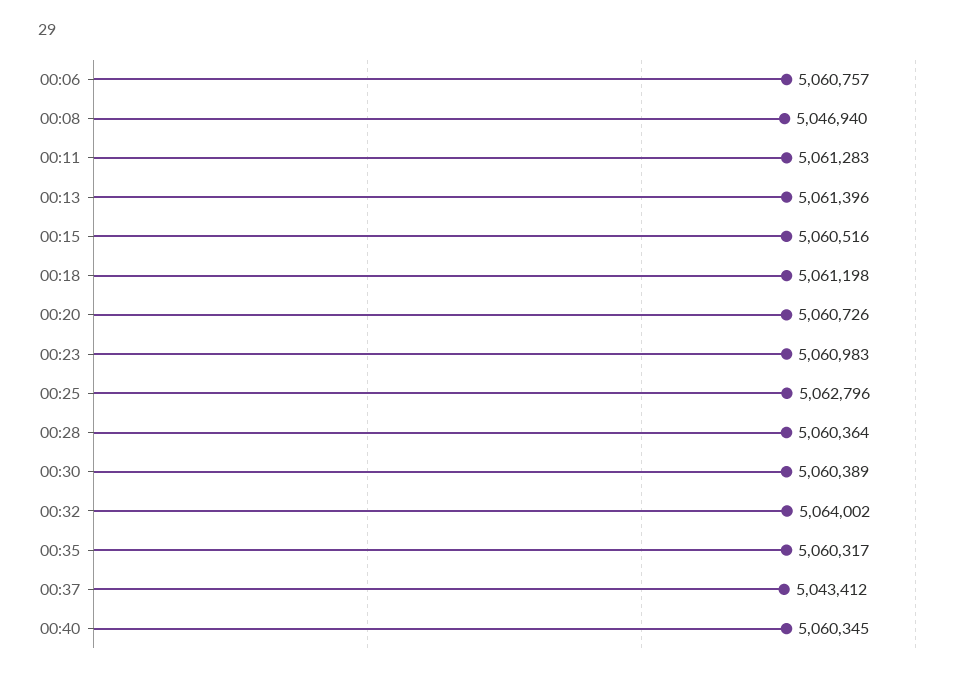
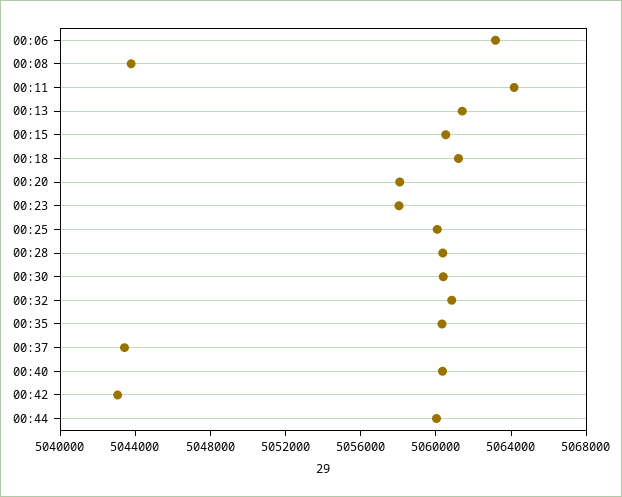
00:06: 5060757 -> 5063000
00:08: 5046940 -> 5044000
00:11: 5061283 -> 5064000
00:20: 5060726 -> 5058000
00:23: 5060983 -> 5058000
00:25: 5062796 -> 5060000
00:32: 5064002 -> 5061000
00:42: none -> 5043000
00:44: none -> 5060000

